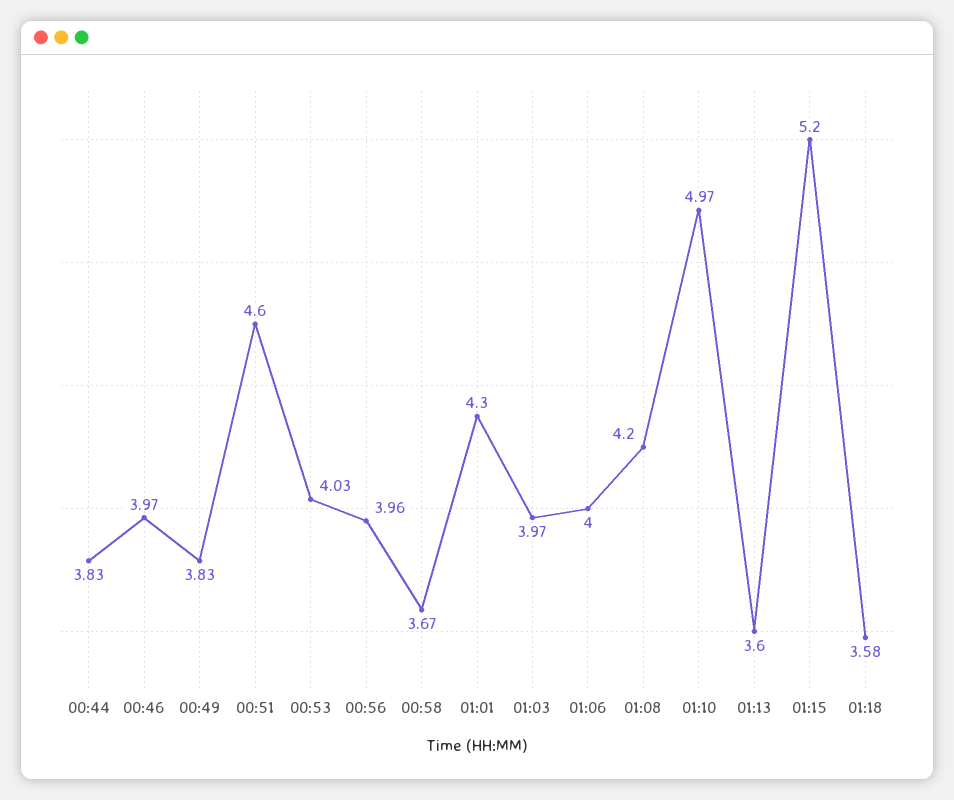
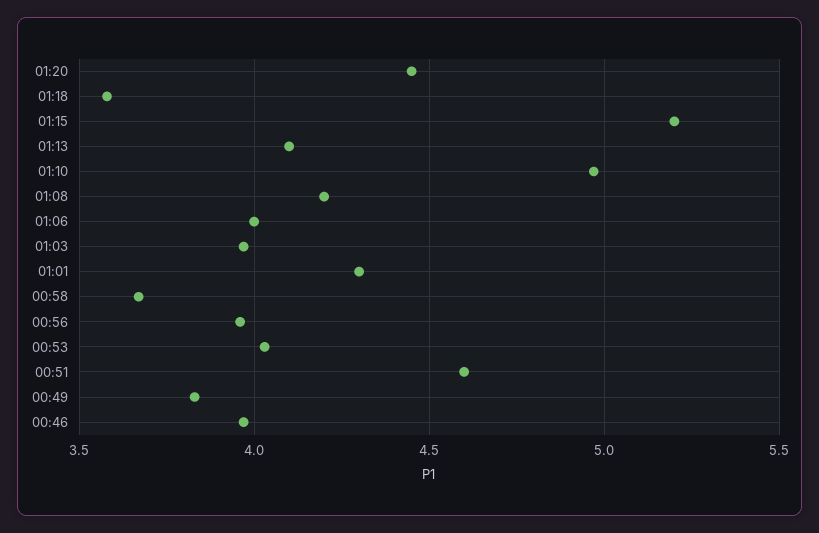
00:44: 3.83 -> none
01:13: 3.6 -> 4.1
01:20: none -> 4.45

